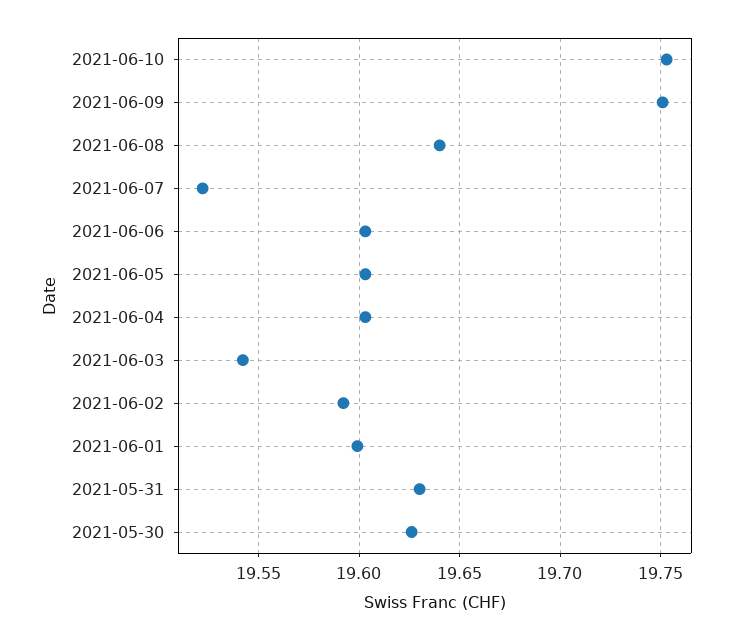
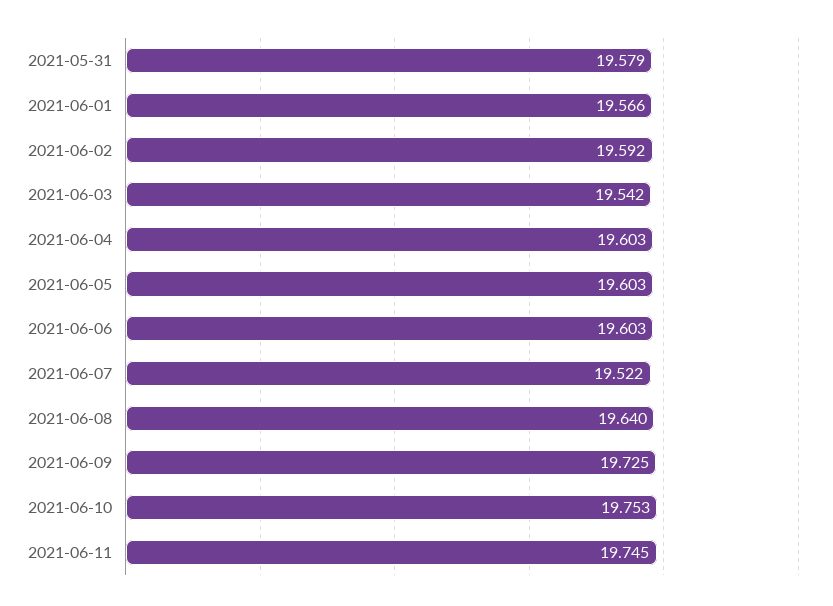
2021-06-09: 19.75 -> 19.725
2021-06-01: 19.6 -> 19.566
2021-05-31: 19.63 -> 19.579
2021-05-30: 19.625 -> none
2021-06-11: none -> 19.745

